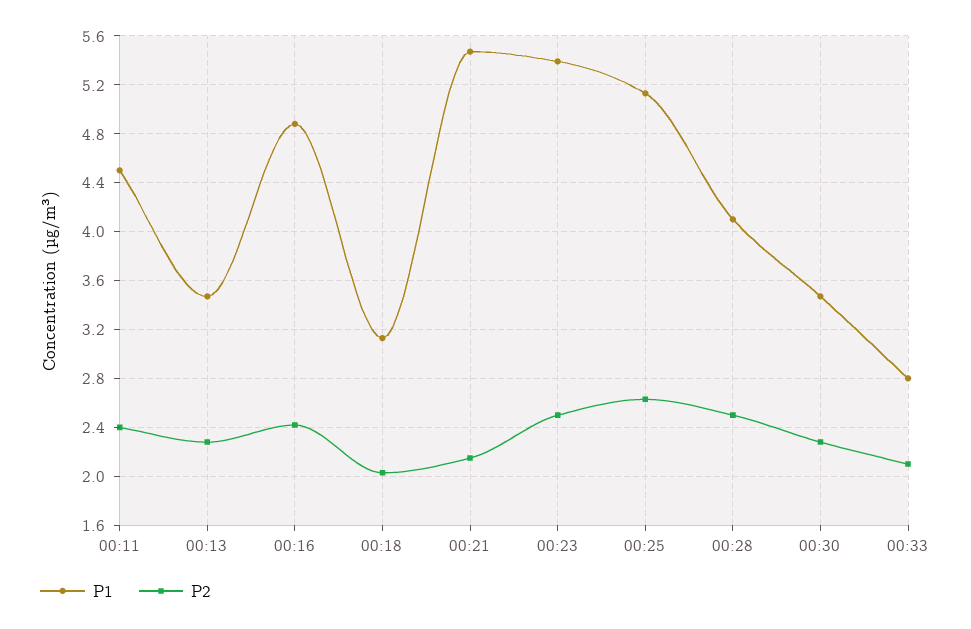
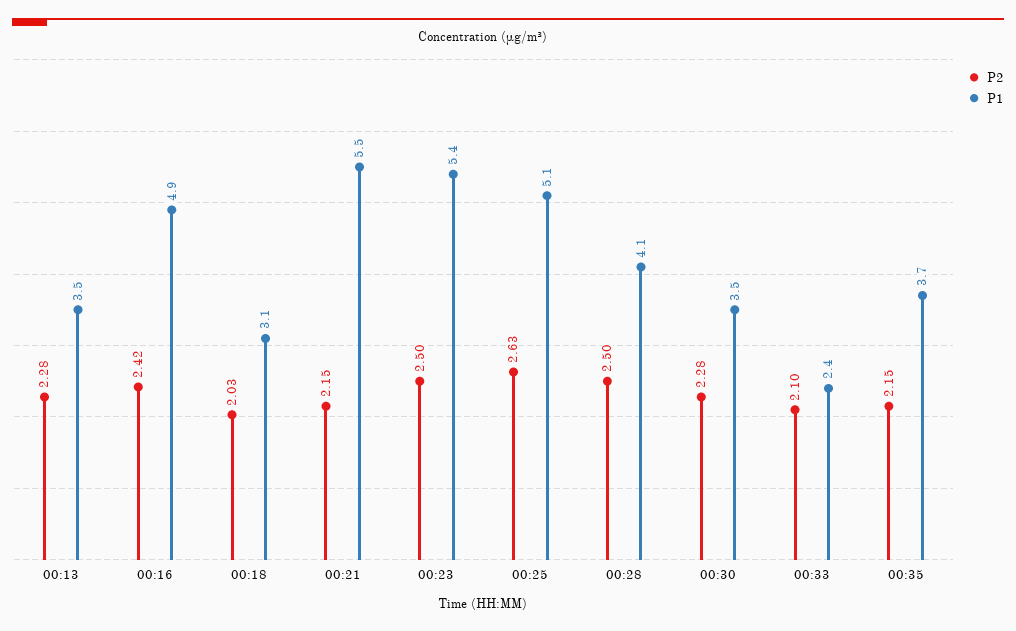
P1, 00:11: 4.5 -> none
P2, 00:11: 2.4 -> none
P1, 00:33: 2.8 -> 2.4
P2, 00:35: none -> 2.15
P1, 00:35: none -> 3.7

